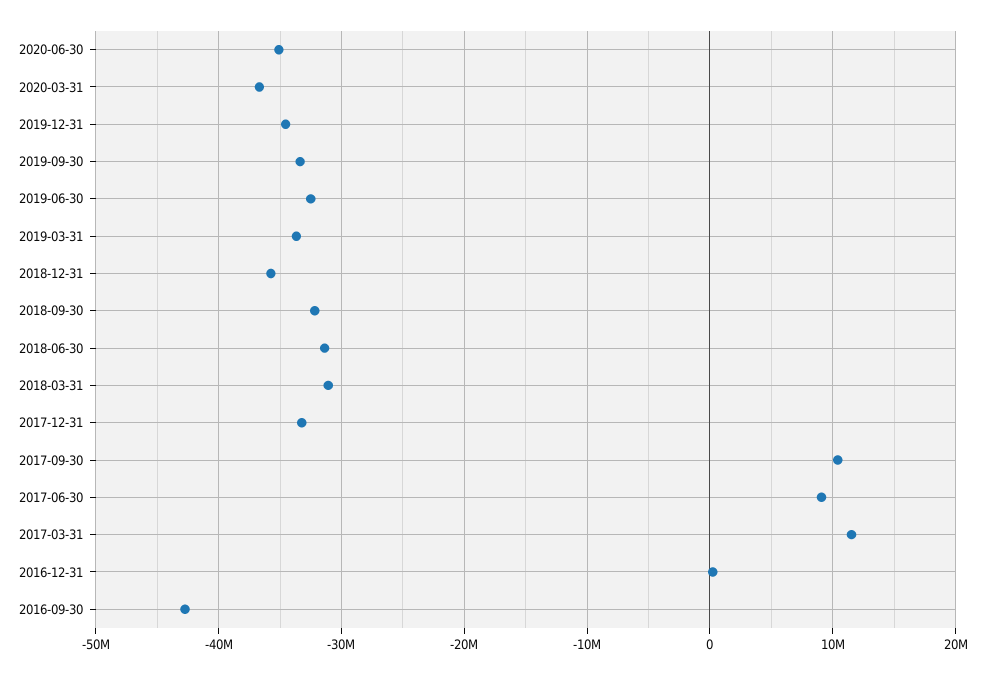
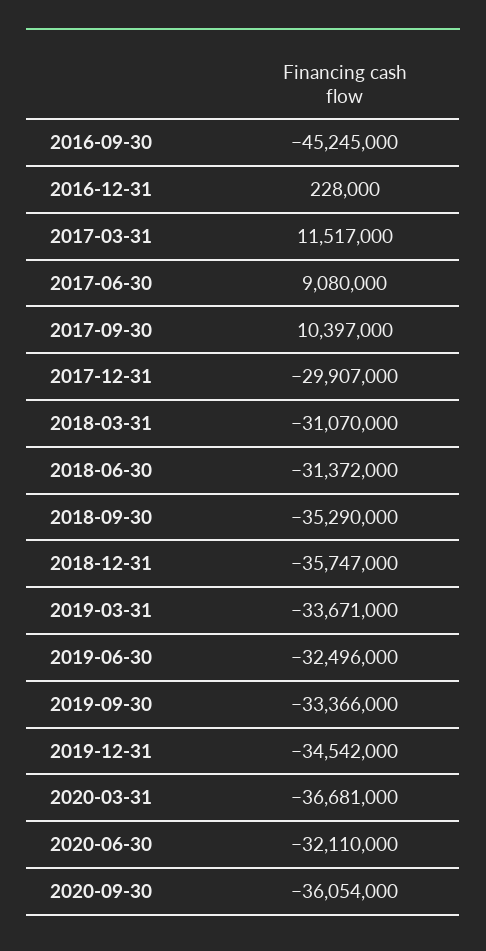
2020-06-30: -35000000 -> -32110000
2018-09-30: -32000000 -> -35290000
2017-12-31: -33000000 -> -29907000
2016-09-30: -43000000 -> -45245000
2020-09-30: none -> -36054000

